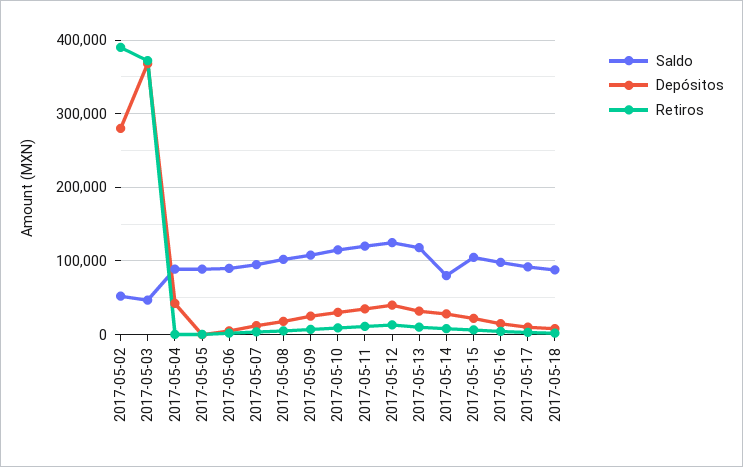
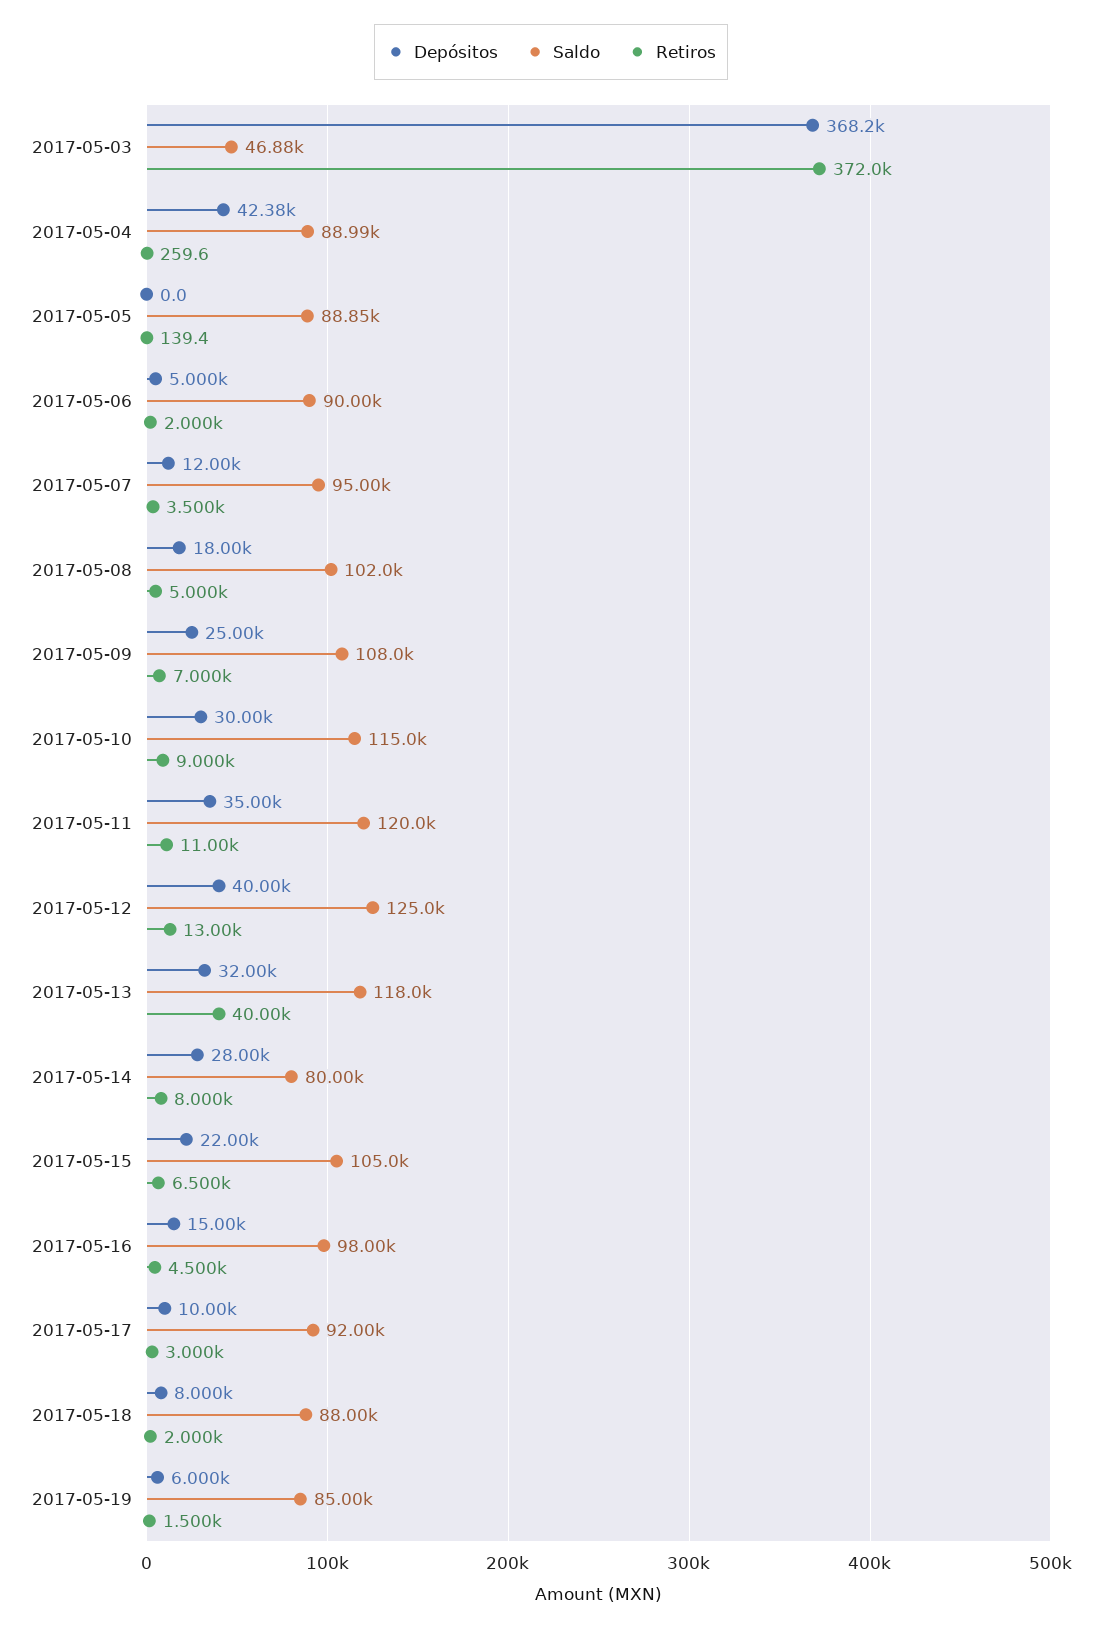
Saldo, 2017-05-02: 50000 -> none
Depósitos, 2017-05-02: 280000 -> none
Retiros, 2017-05-02: 390000 -> none
Retiros, 2017-05-13: 10000 -> 40000
Depósitos, 2017-05-19: none -> 6000
Saldo, 2017-05-19: none -> 85000
Retiros, 2017-05-19: none -> 1500

